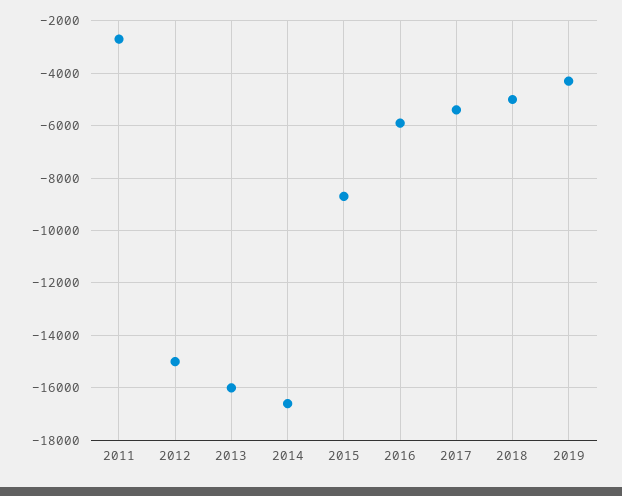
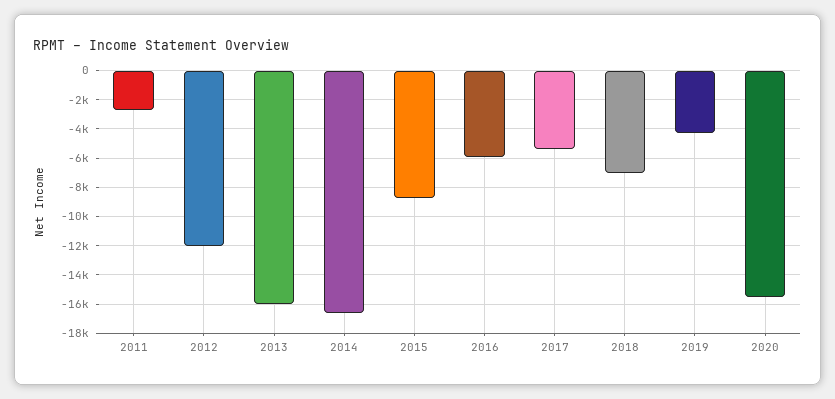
2012: -15000 -> -12000
2018: -5000 -> -7000
2020: none -> -15500

